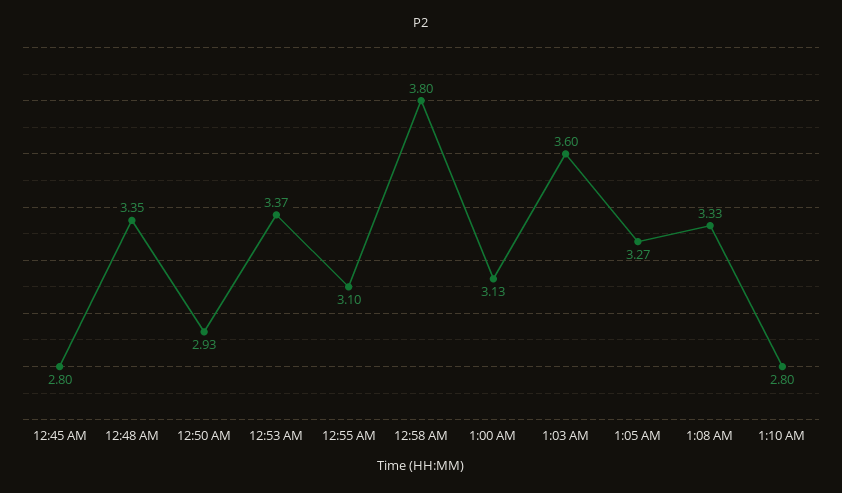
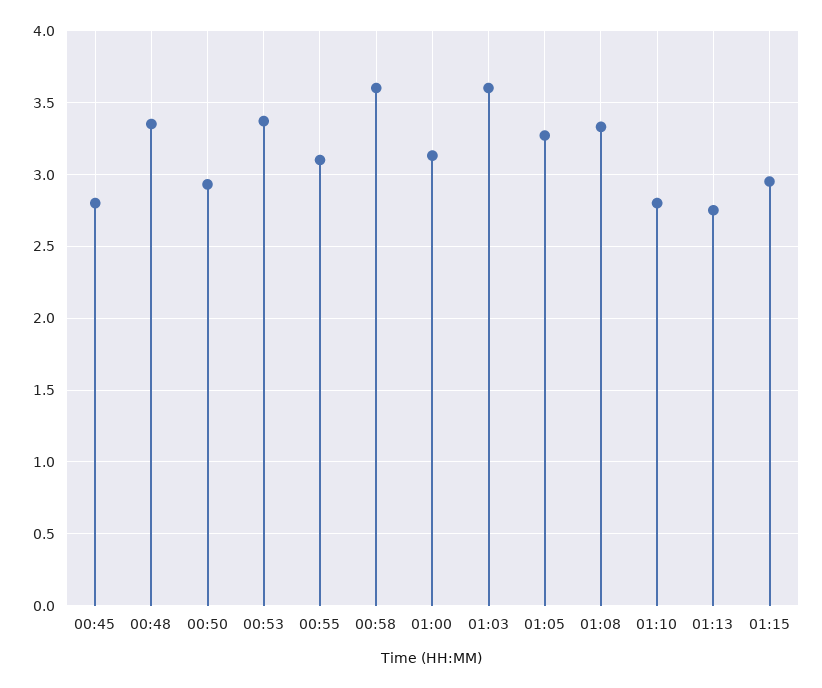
12:58 AM: 3.8 -> 3.6
01:13: none -> 2.75
01:15: none -> 2.95

